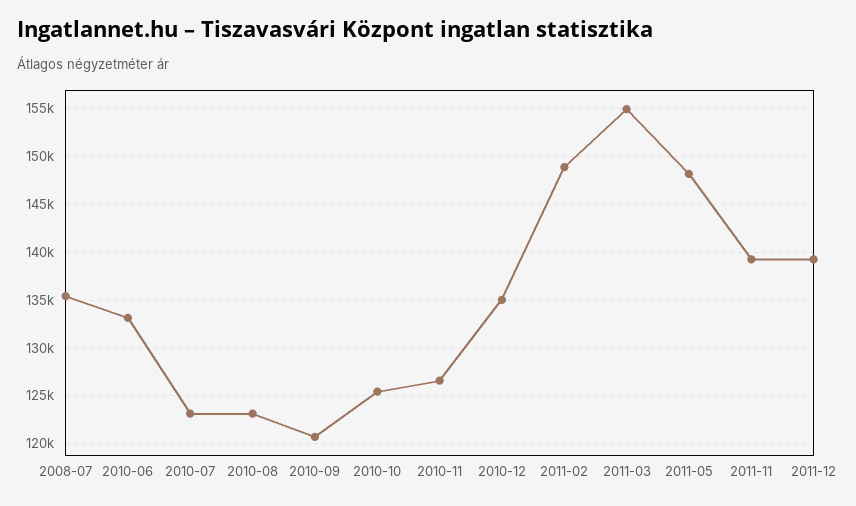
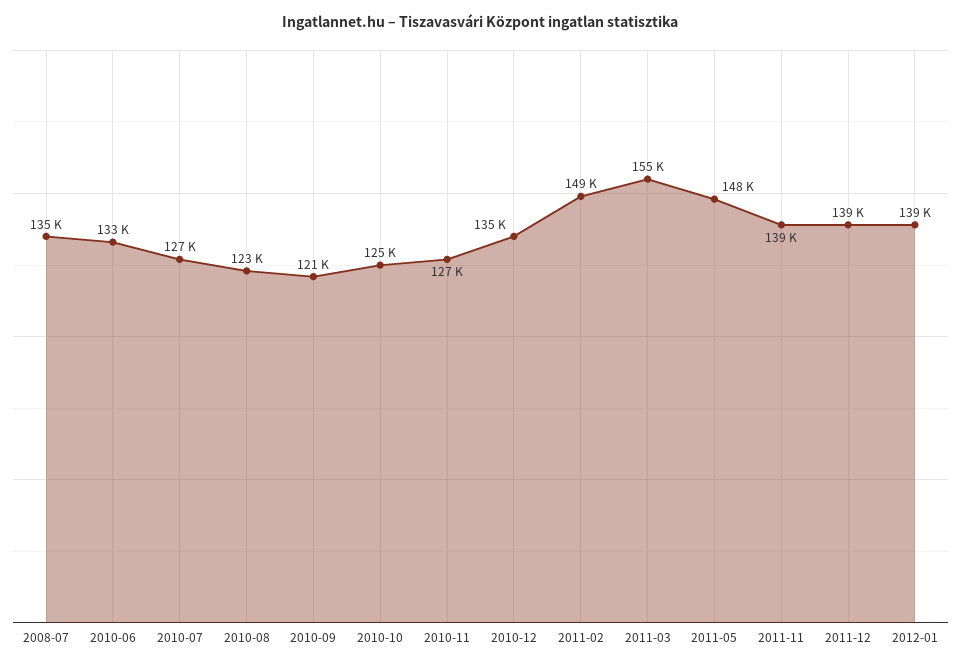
2010-07: 123000 -> 127000
2012-01: none -> 139000

